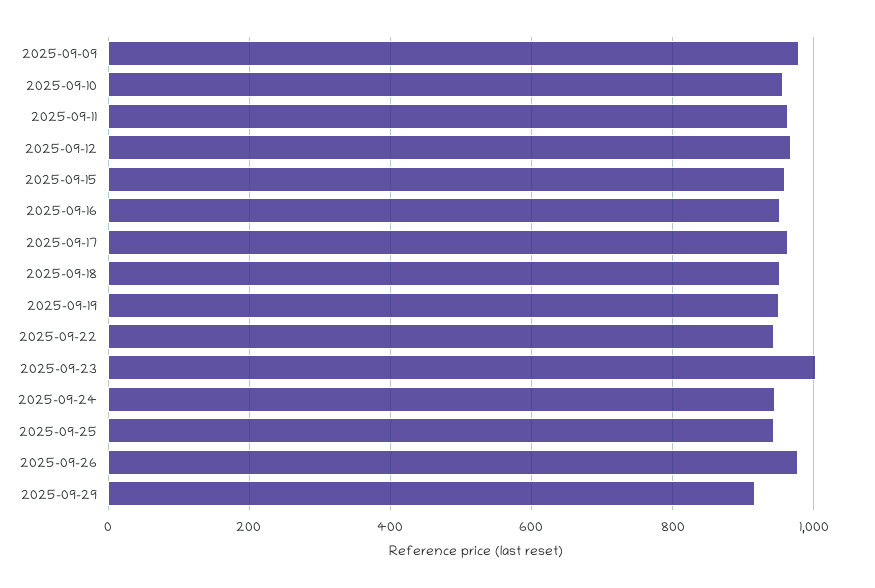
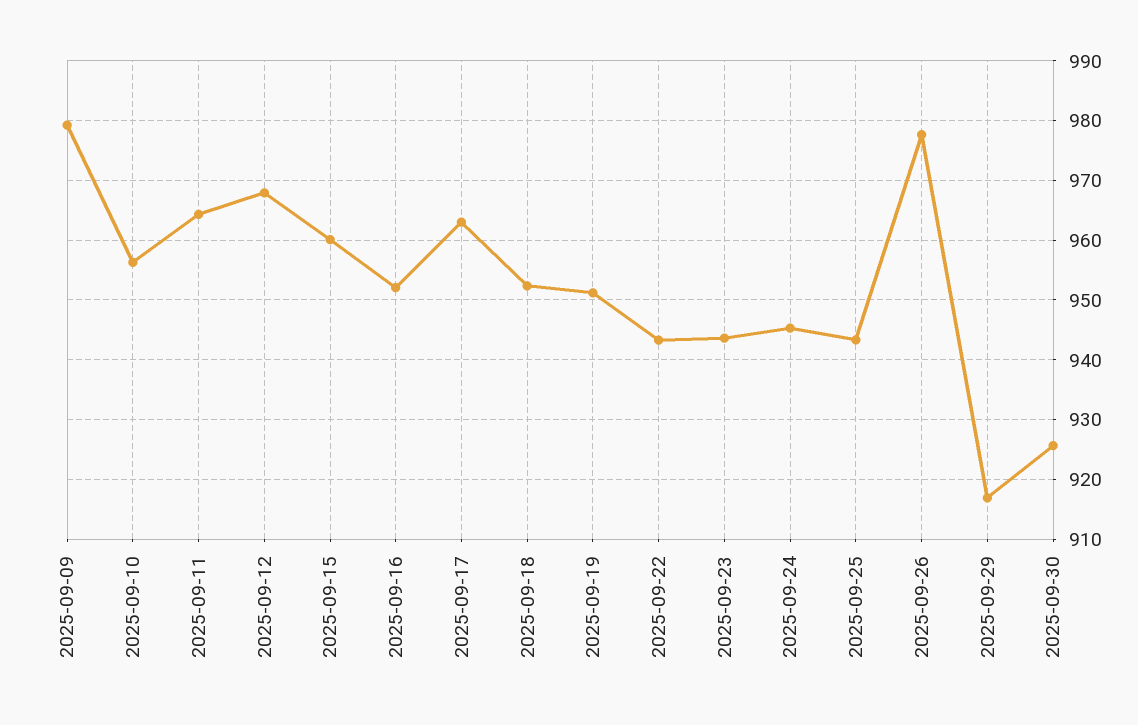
2025-09-23: 1000 -> 944
2025-09-30: none -> 926

